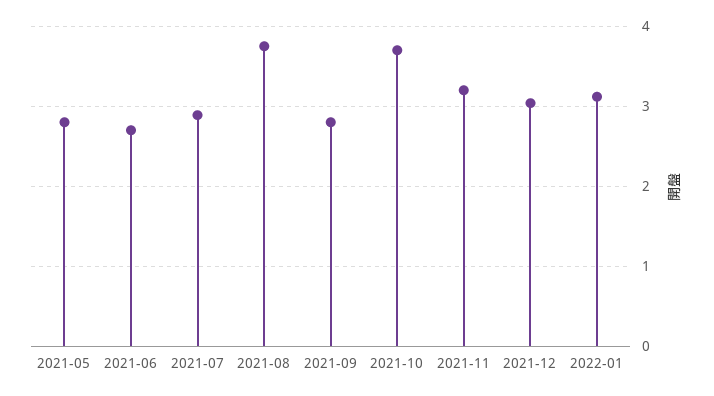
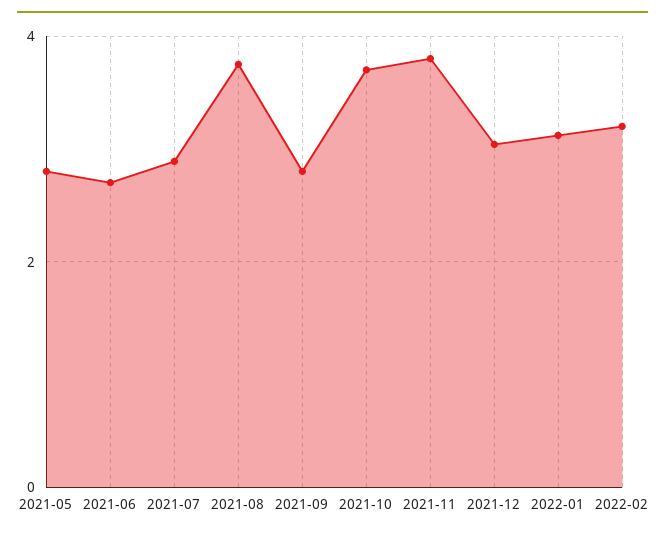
2021-11: 3.2 -> 3.8
2022-02: none -> 3.2

